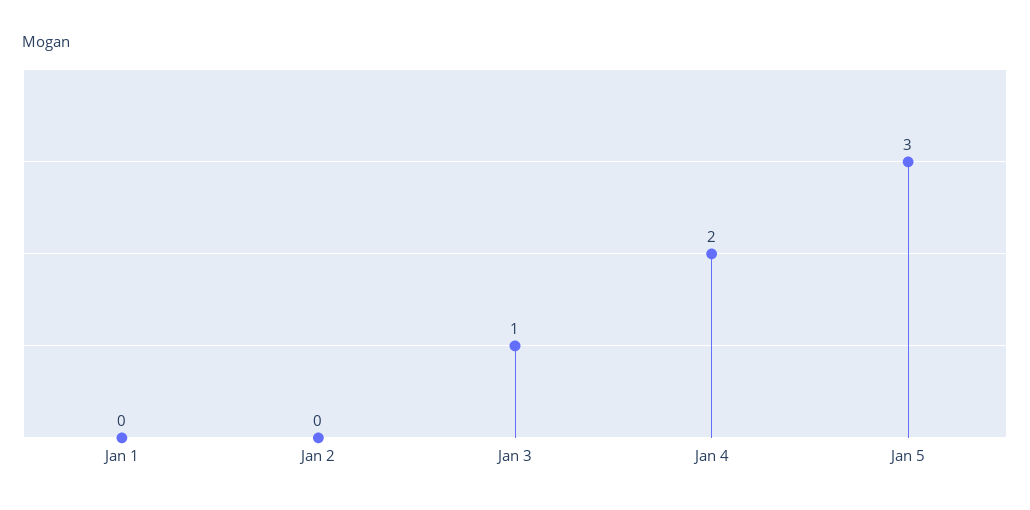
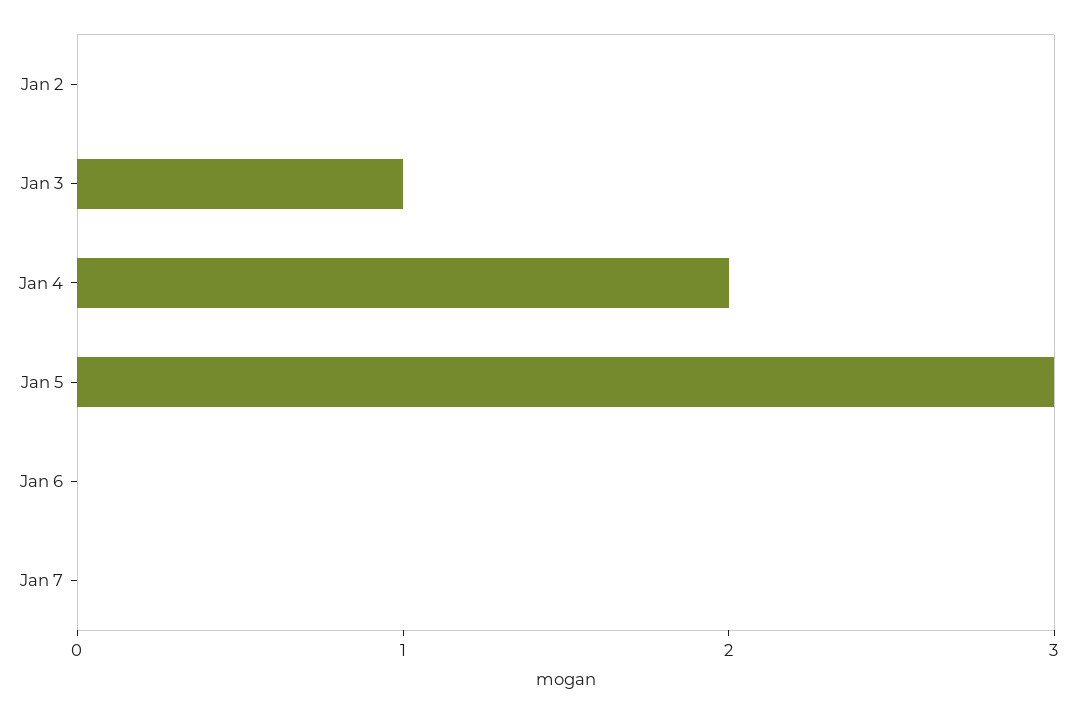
Jan 1: 0 -> none
Jan 6: none -> 0
Jan 7: none -> 0

